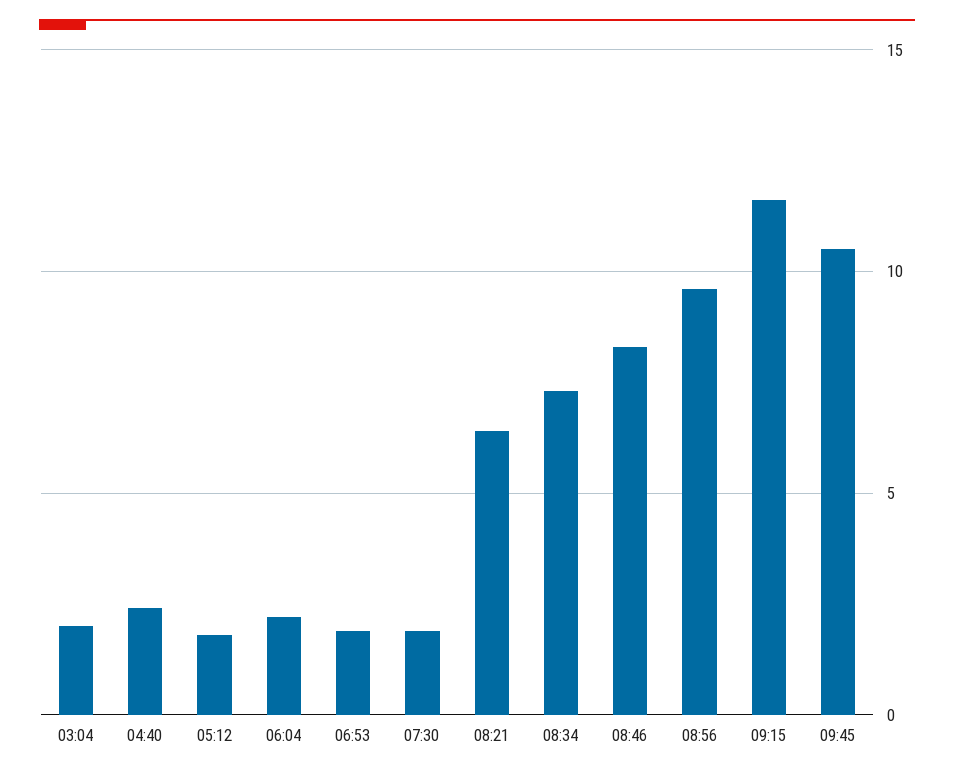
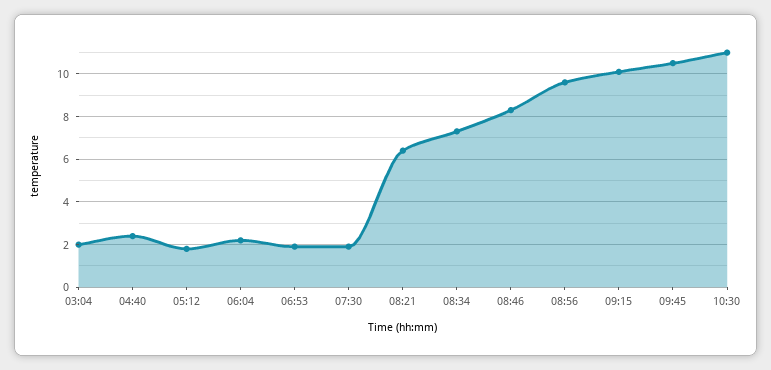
09:15: 11.5 -> 10
10:30: none -> 11

